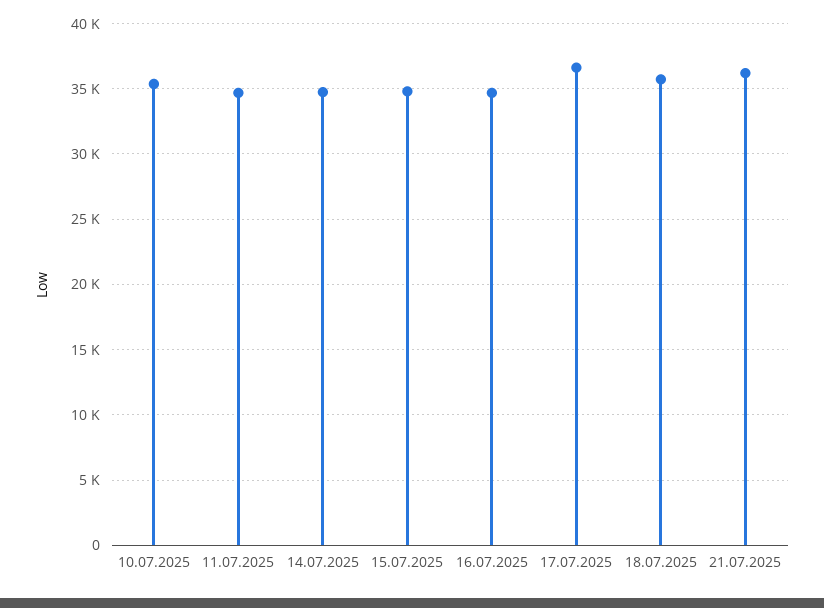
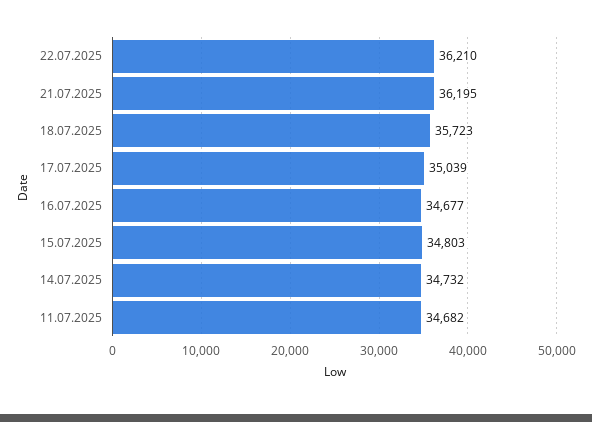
10.07.2025: 35500 -> none
17.07.2025: 36500 -> 35039
22.07.2025: none -> 36210

